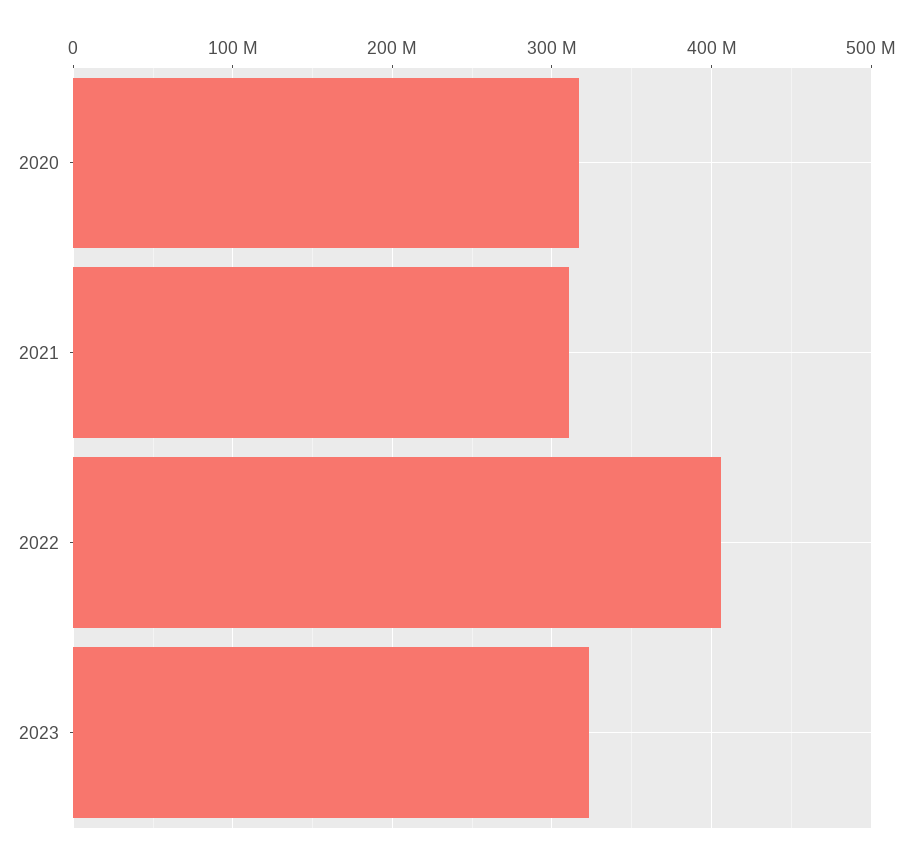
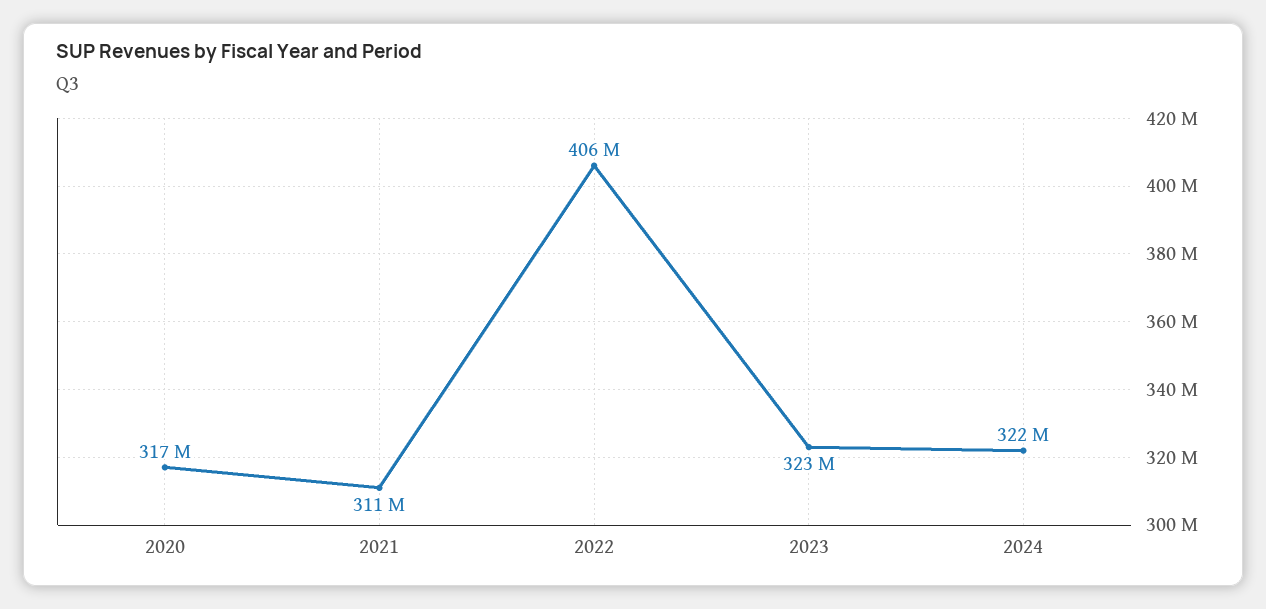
2024: none -> 322000000

